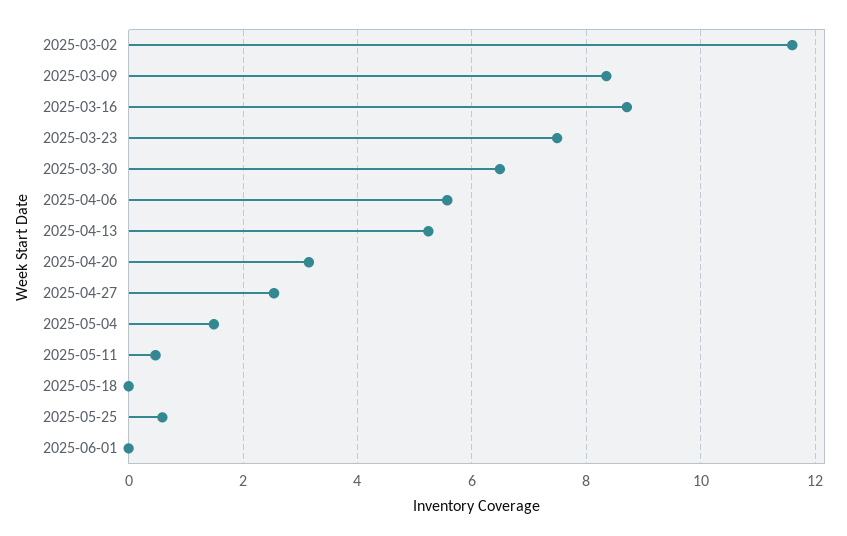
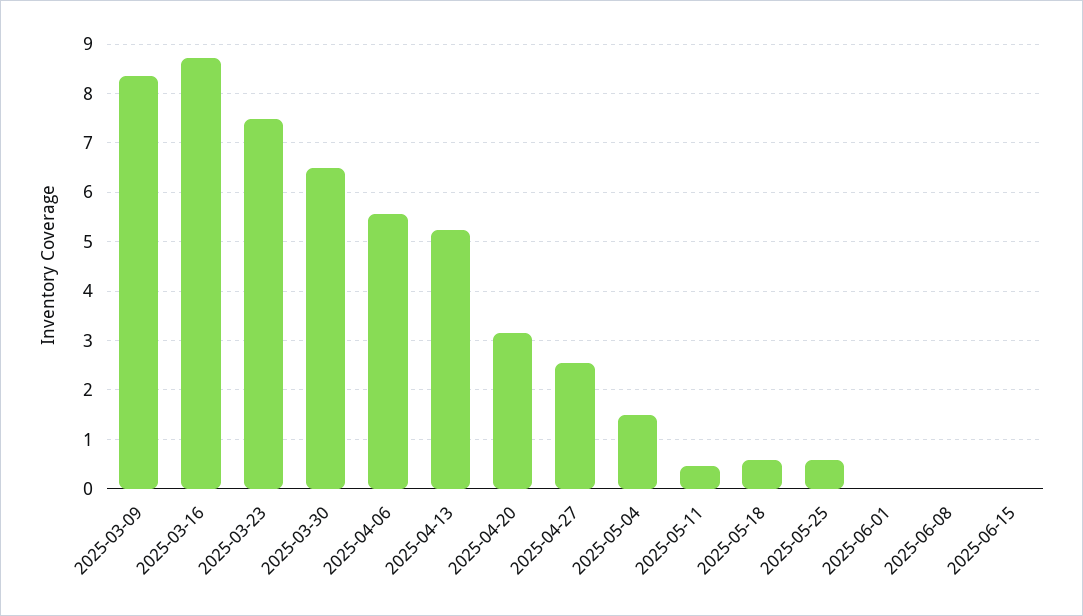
2025-03-02: 11.6 -> none
2025-05-18: 0 -> 0.6
2025-06-08: none -> 0
2025-06-15: none -> 0

